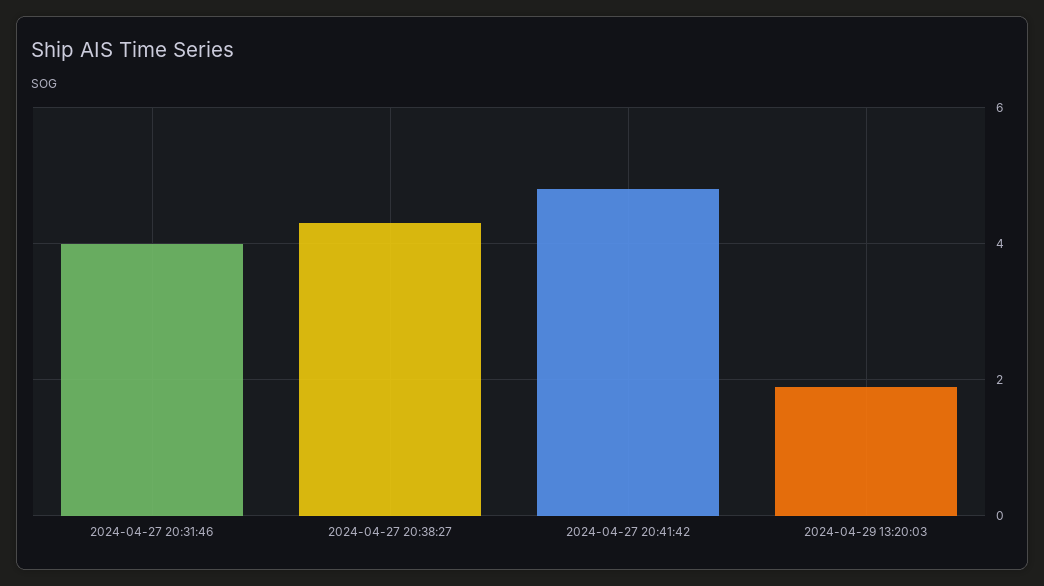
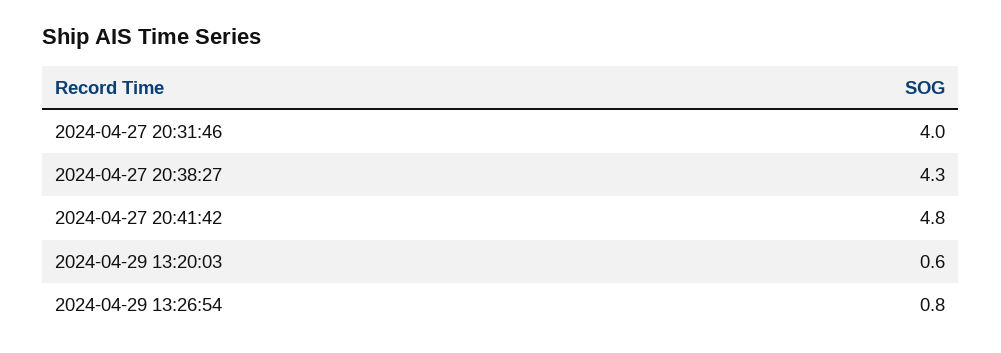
2024-04-29 13:20:03: 2 -> 0.6
2024-04-29 13:26:54: none -> 0.8

